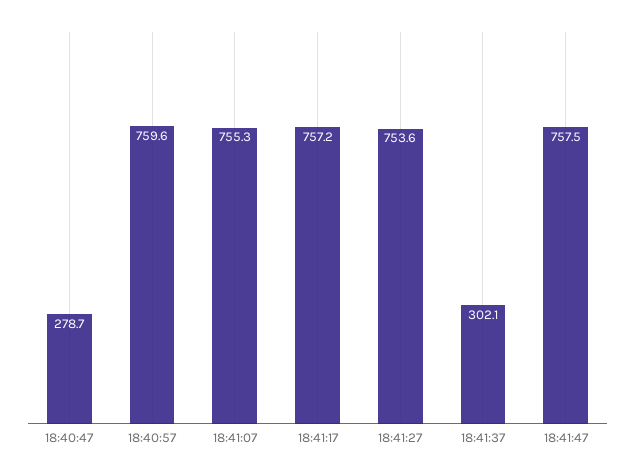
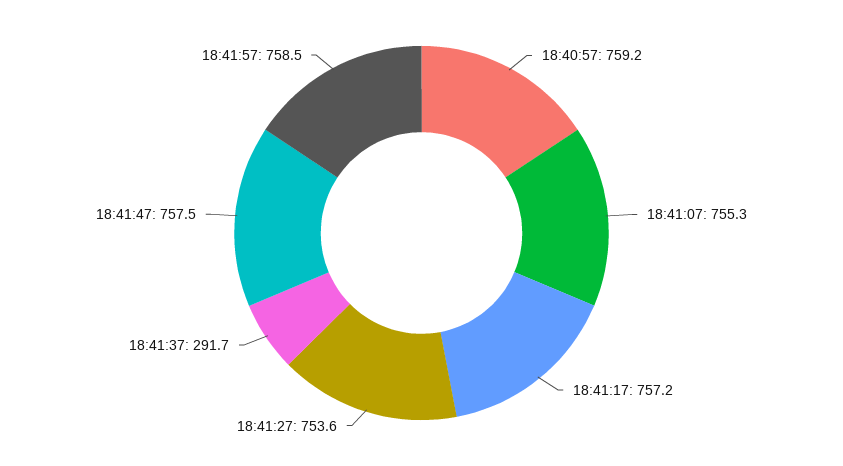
18:40:47: 278.7 -> none
18:40:57: 759.6 -> 759.2
18:41:37: 302.1 -> 291.7
18:41:57: none -> 758.5

